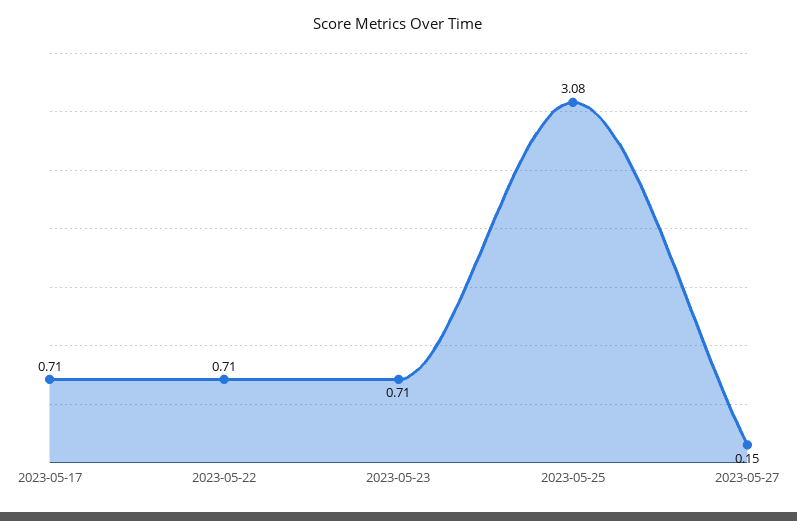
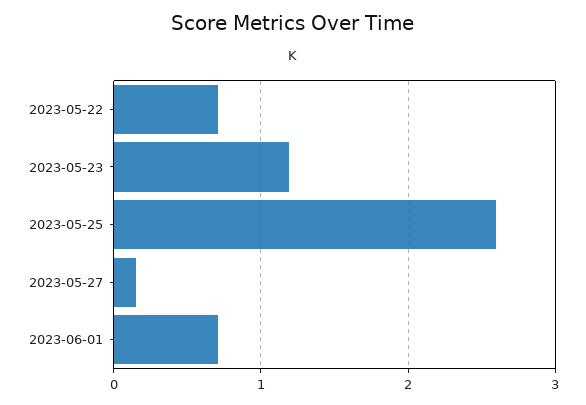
2023-05-17: 0.71 -> none
2023-05-23: 0.71 -> 1.2
2023-05-25: 3.08 -> 2.6
2023-06-01: none -> 0.7

